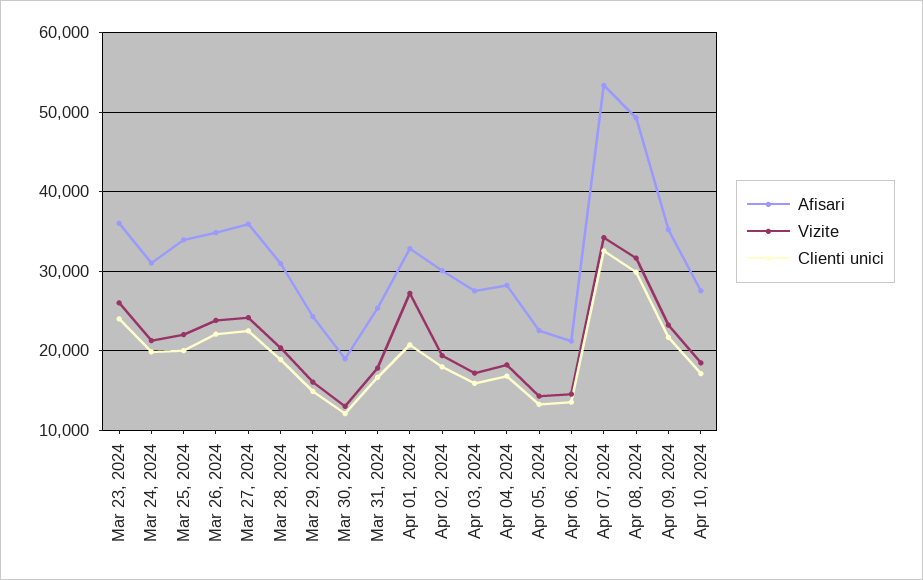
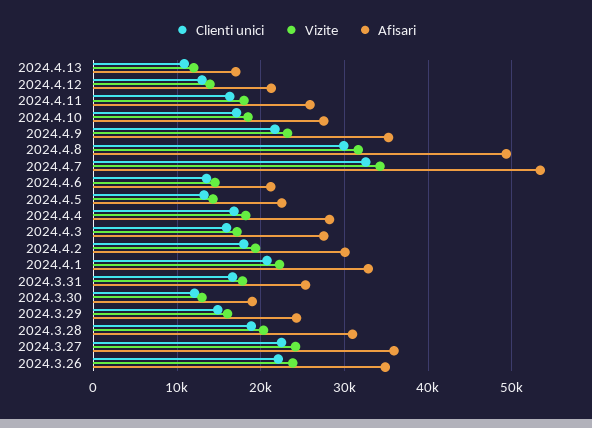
Afisari, Mar 23, 2024: 36000 -> none
Vizite, Mar 23, 2024: 26000 -> none
Clienti unici, Mar 23, 2024: 24000 -> none
Afisari, Mar 24, 2024: 31000 -> none
Vizite, Mar 24, 2024: 21000 -> none
Clienti unici, Mar 24, 2024: 20000 -> none
Afisari, Mar 25, 2024: 34000 -> none
Vizite, Mar 25, 2024: 22000 -> none
Clienti unici, Mar 25, 2024: 20000 -> none
Vizite, Apr 01, 2024: 27000 -> 22000
Clienti unici, 2024.4.13: none -> 11000
Vizite, 2024.4.13: none -> 12000
Afisari, 2024.4.13: none -> 17000
Clienti unici, 2024.4.12: none -> 13000
Vizite, 2024.4.12: none -> 14000
Afisari, 2024.4.12: none -> 21000
Clienti unici, 2024.4.11: none -> 16000
Vizite, 2024.4.11: none -> 18000
Afisari, 2024.4.11: none -> 26000

